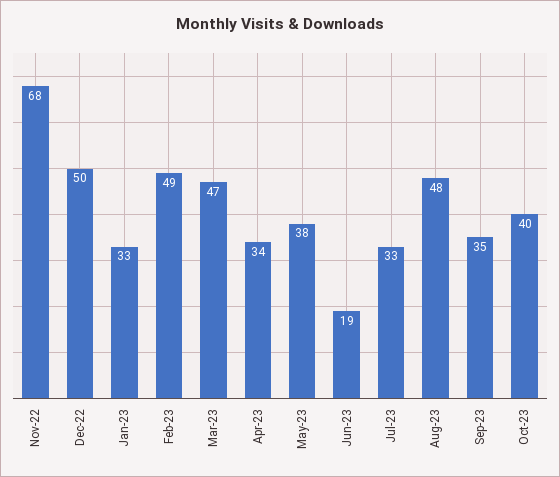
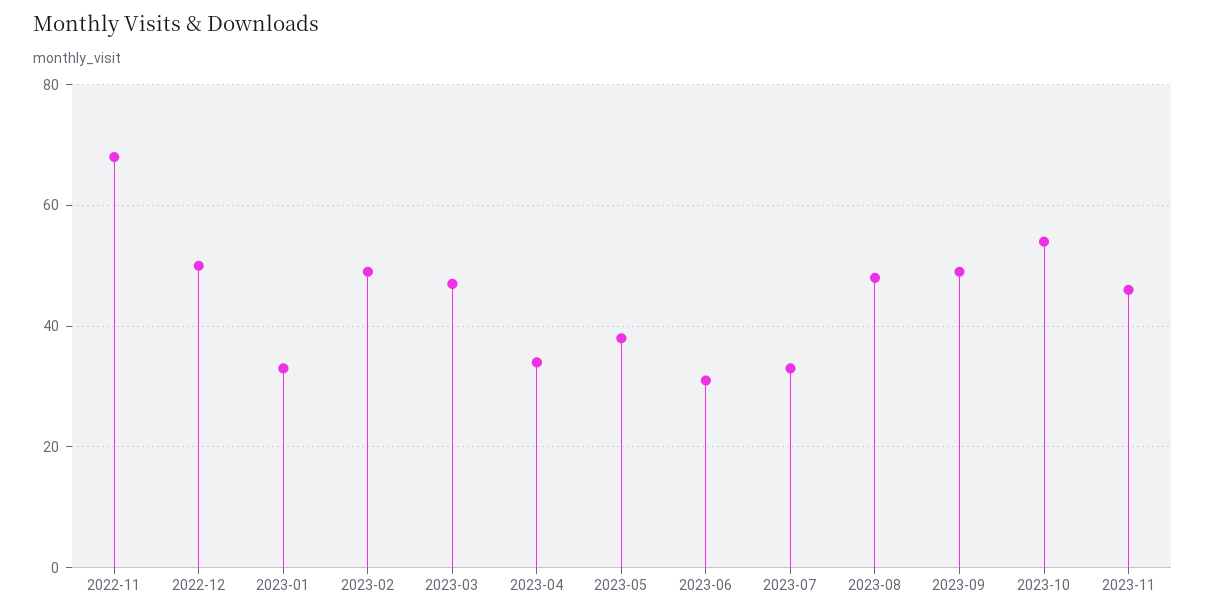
Jun-23: 19 -> 30
Sep-23: 35 -> 50
Oct-23: 40 -> 55
2023-11: none -> 45

